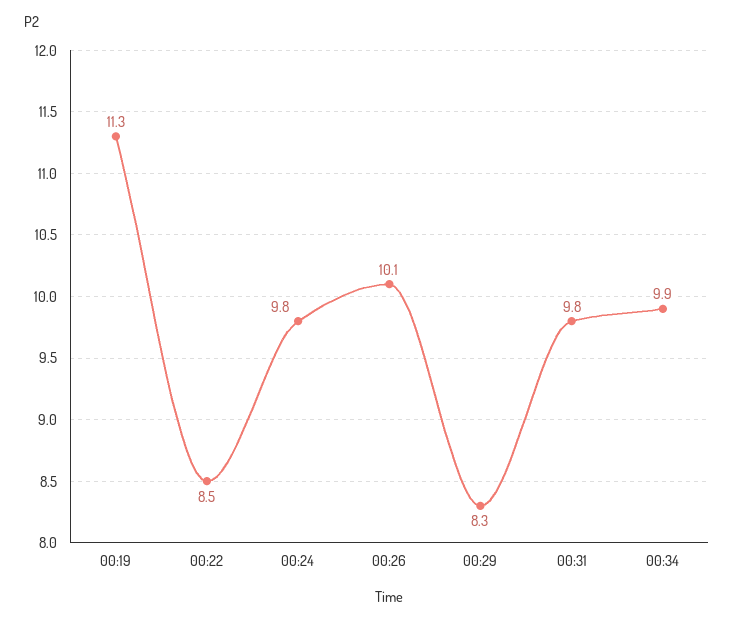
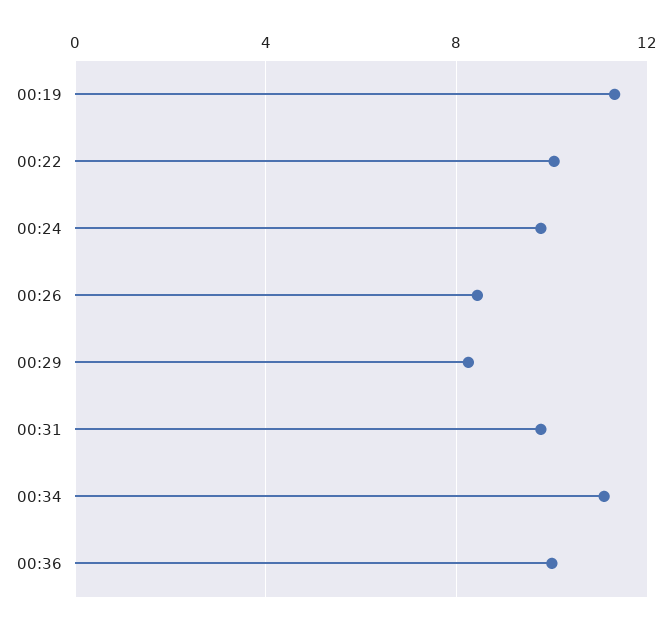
00:22: 8.5 -> 10
00:26: 10.1 -> 8.5
00:34: 9.9 -> 11
00:36: none -> 10

